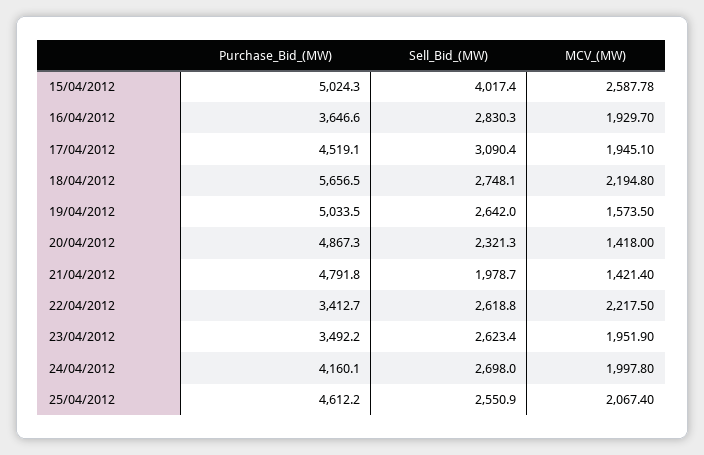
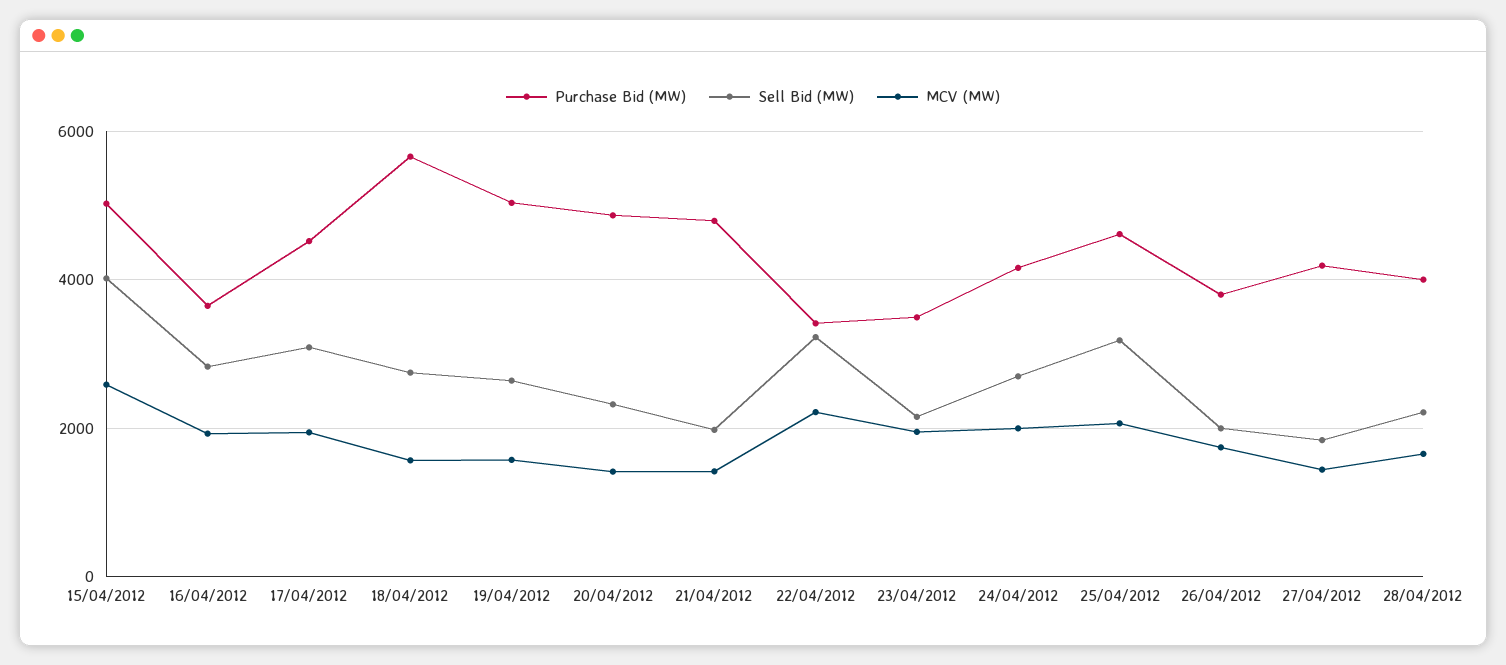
MCV_(MW), 18/04/2012: 2194.8 -> 1600
Sell_Bid_(MW), 22/04/2012: 2618.8 -> 3200
Sell_Bid_(MW), 23/04/2012: 2623.4 -> 2200
Sell_Bid_(MW), 25/04/2012: 2550.9 -> 3200
Purchase_Bid_(MW), 26/04/2012: none -> 3800
Sell_Bid_(MW), 26/04/2012: none -> 2000
MCV_(MW), 26/04/2012: none -> 1800
Purchase_Bid_(MW), 27/04/2012: none -> 4200
Sell_Bid_(MW), 27/04/2012: none -> 1800
MCV_(MW), 27/04/2012: none -> 1400
Purchase_Bid_(MW), 28/04/2012: none -> 4000
Sell_Bid_(MW), 28/04/2012: none -> 2200
MCV_(MW), 28/04/2012: none -> 1600

